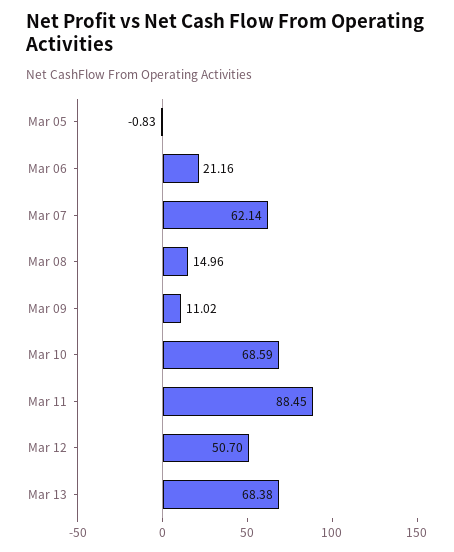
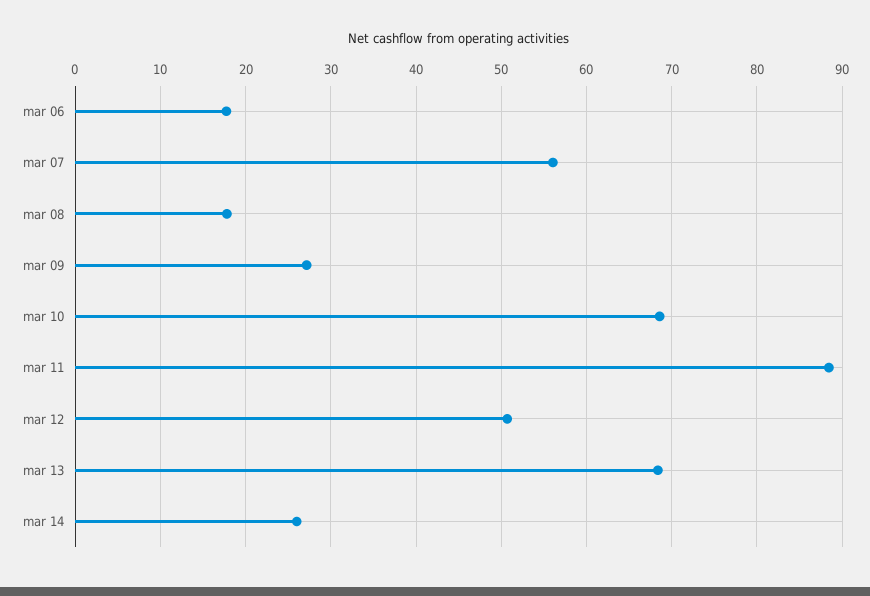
Mar 05: -0.83 -> none
Mar 06: 21.16 -> 18
Mar 07: 62.14 -> 56
Mar 08: 14.96 -> 18
Mar 09: 11.02 -> 27
mar 14: none -> 26

